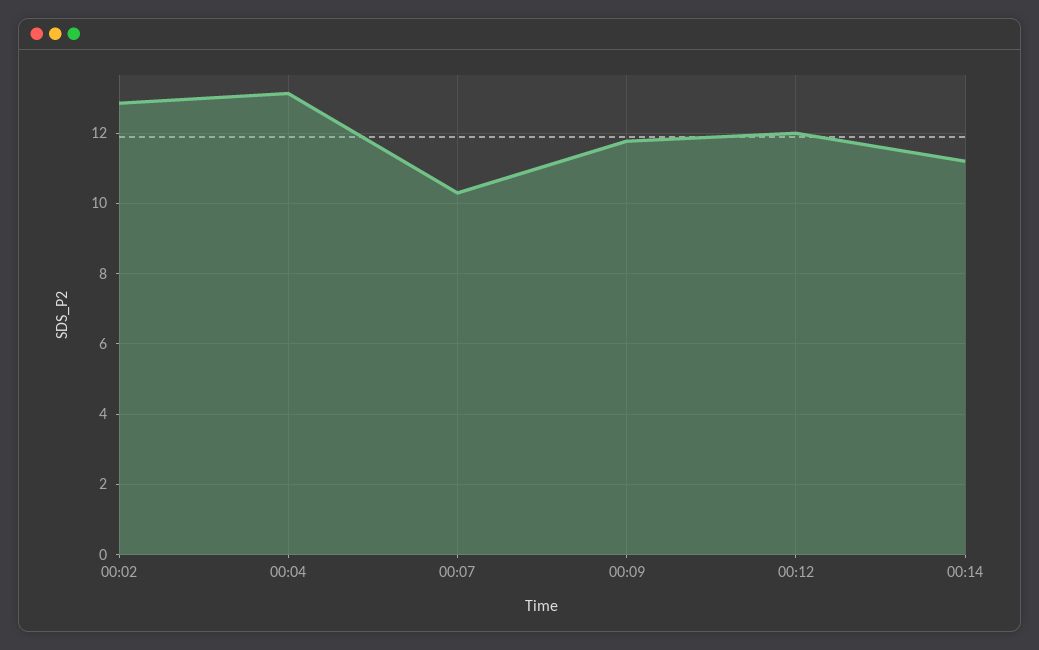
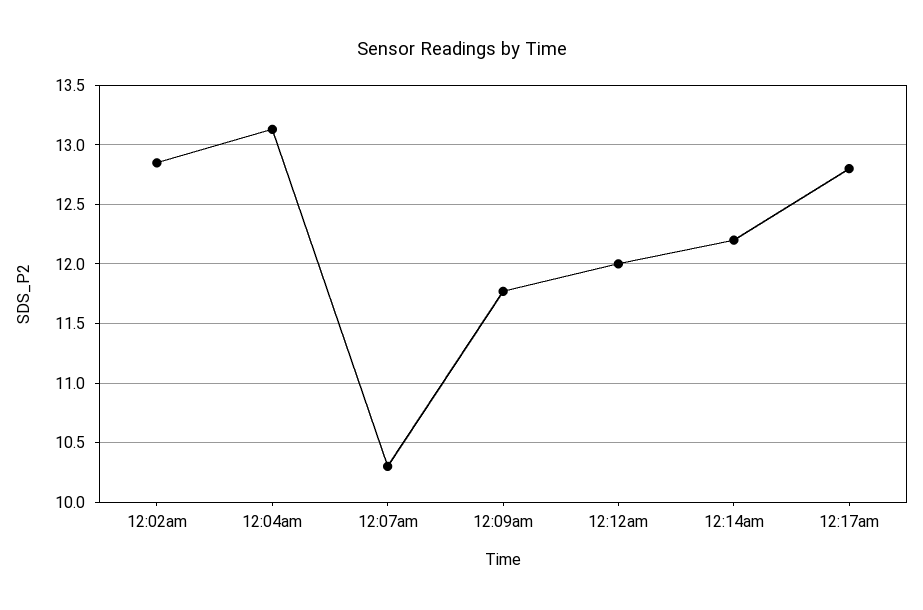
00:14: 11.2 -> 12.2
12:17am: none -> 12.8

